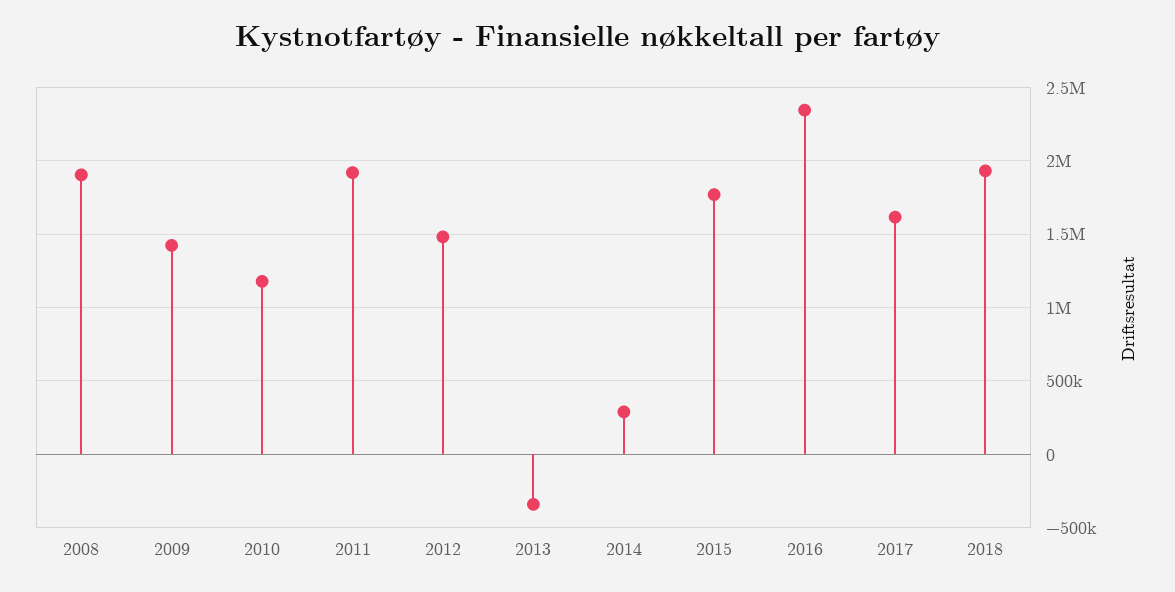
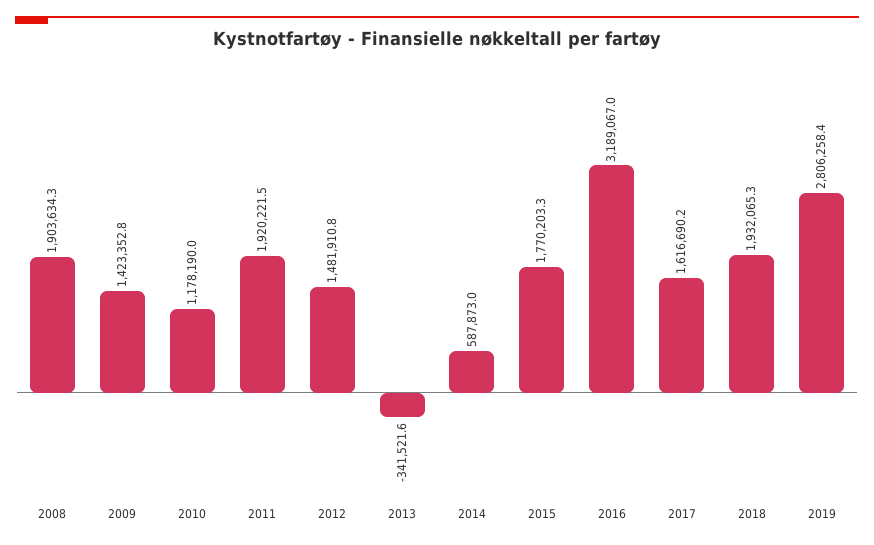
2014: 300000 -> 587873
2016: 2350000 -> 3189067
2019: none -> 2806258.4

